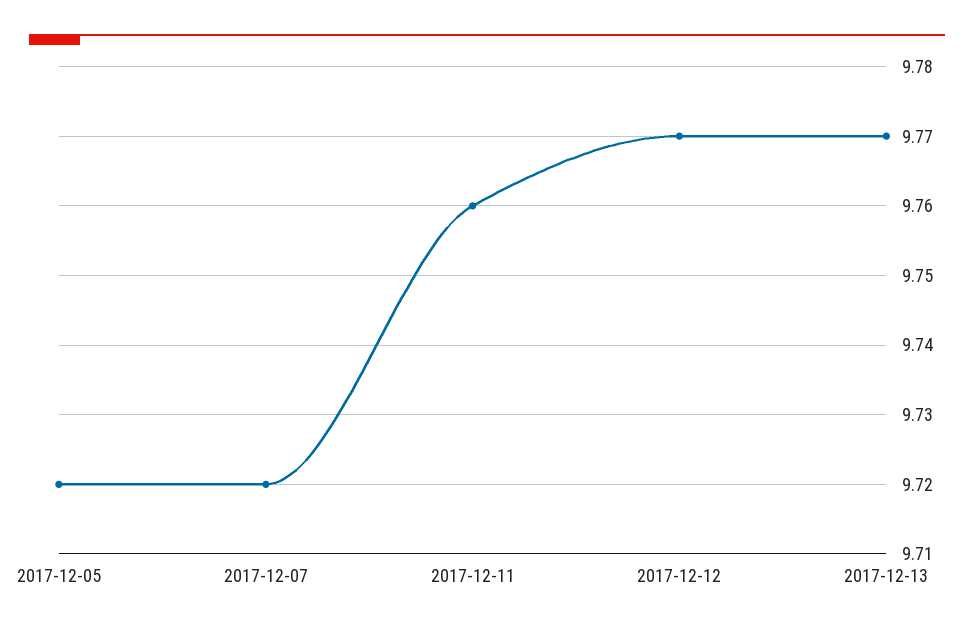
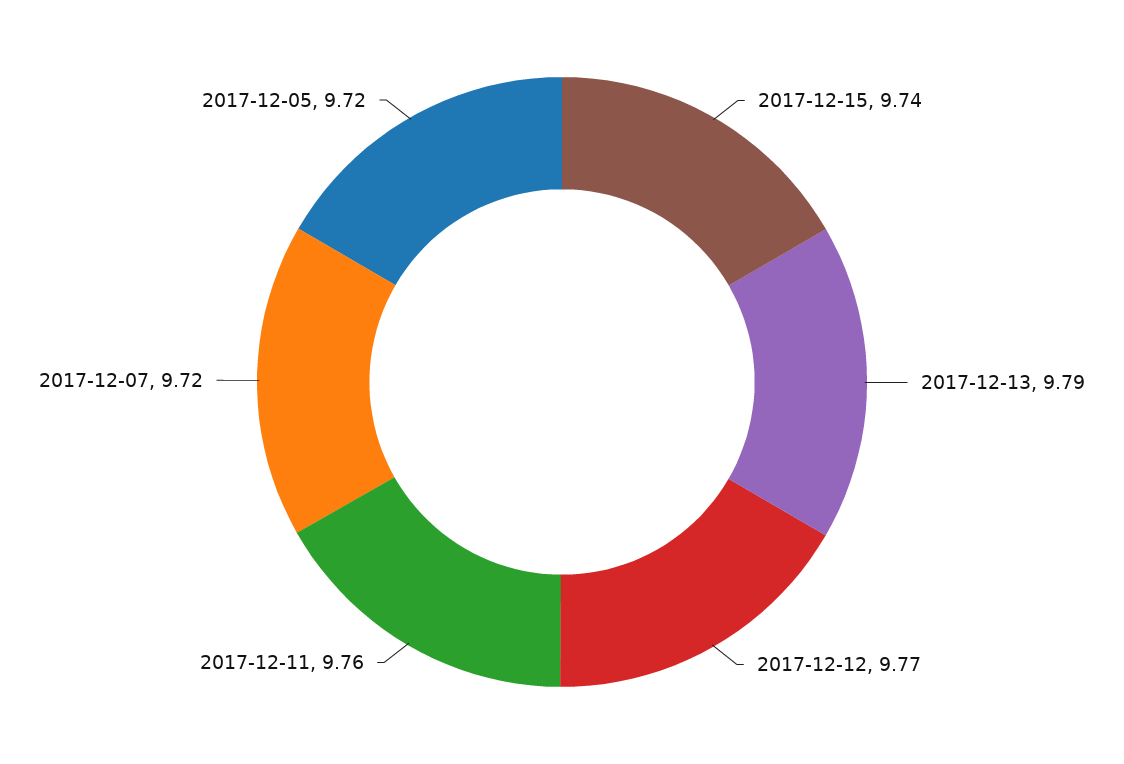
2017-12-13: 9.77 -> 9.79
2017-12-15: none -> 9.74

